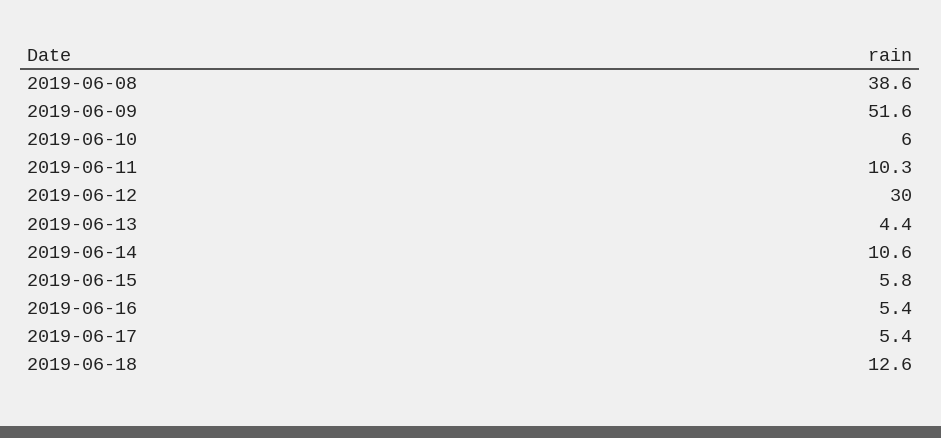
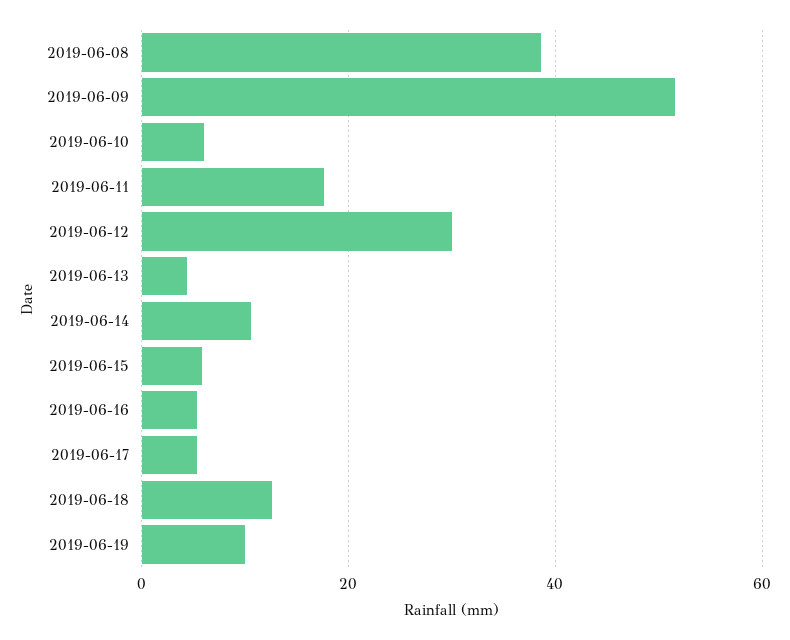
2019-06-11: 10.3 -> 18
2019-06-19: none -> 10

